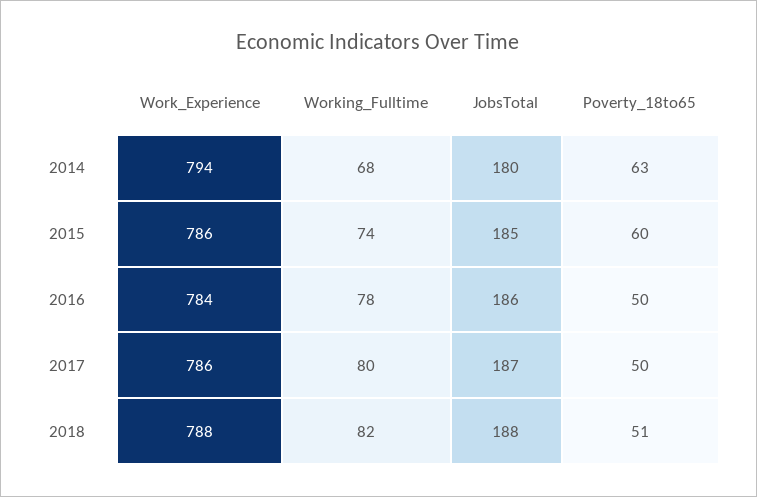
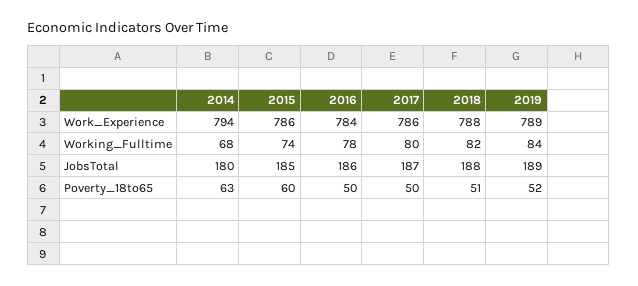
Work_Experience, 2019: none -> 789
Working_Fulltime, 2019: none -> 84
JobsTotal, 2019: none -> 189
Poverty_18to65, 2019: none -> 52

